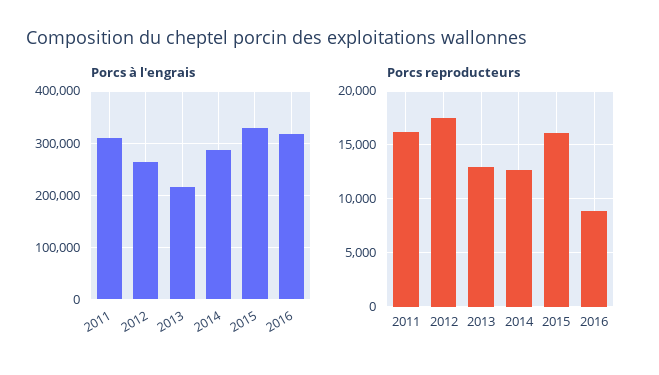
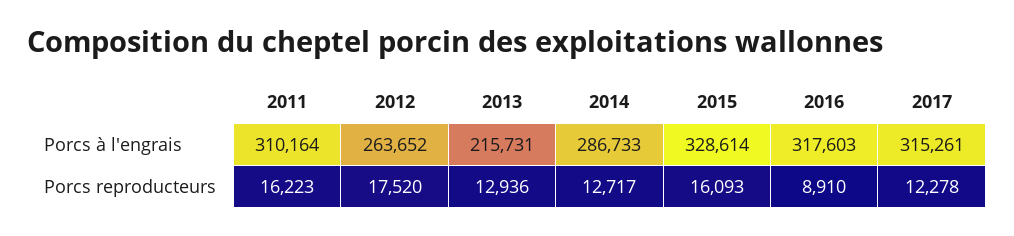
Porcs à l'engrais, 2017: none -> 315261
Porcs reproducteurs, 2017: none -> 12278

